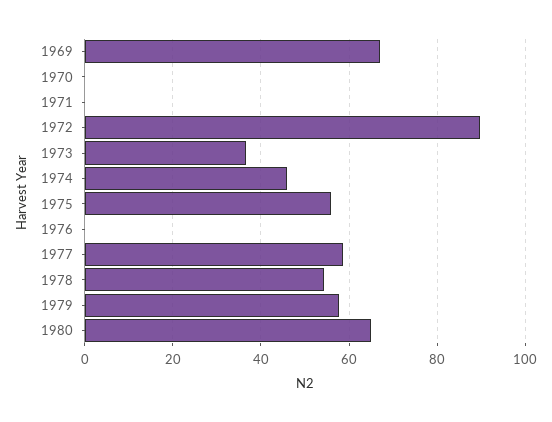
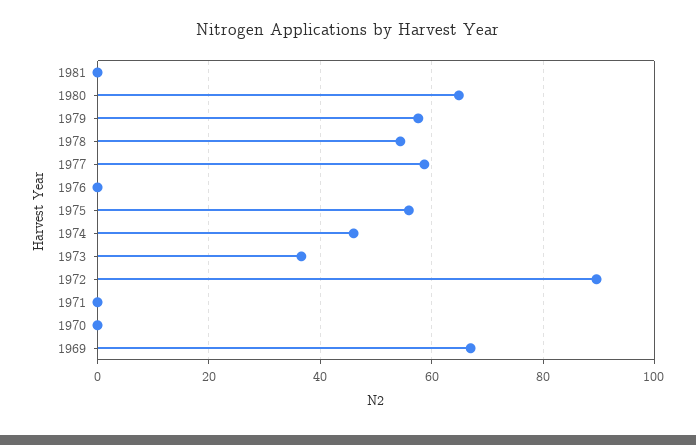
1981: none -> 0

